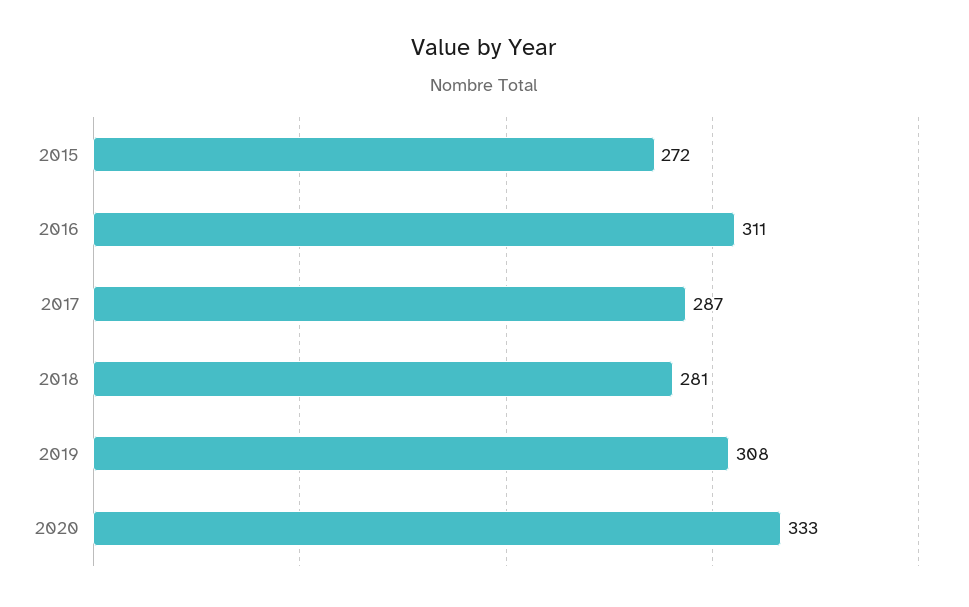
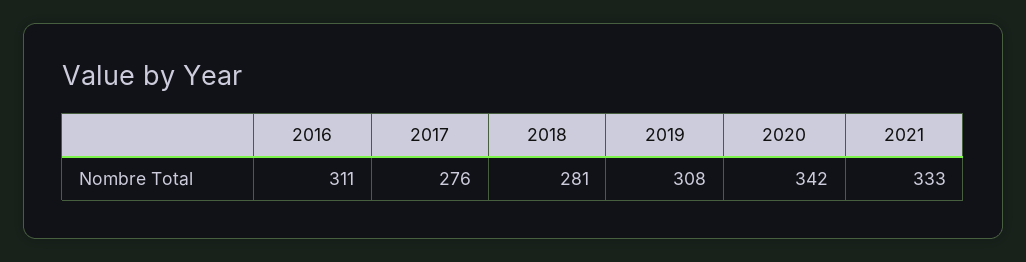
2015: 272 -> none
2017: 287 -> 276
2020: 333 -> 342
2021: none -> 333

